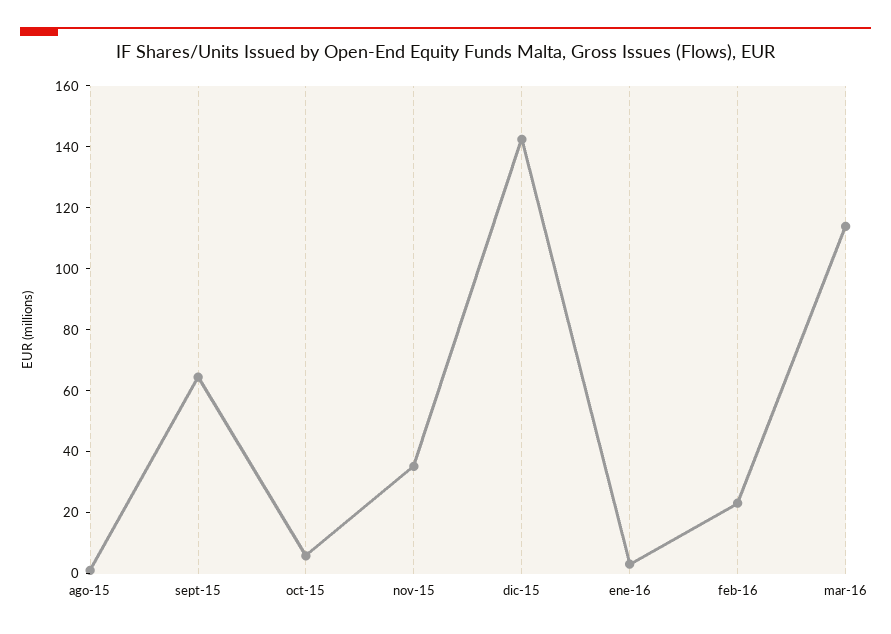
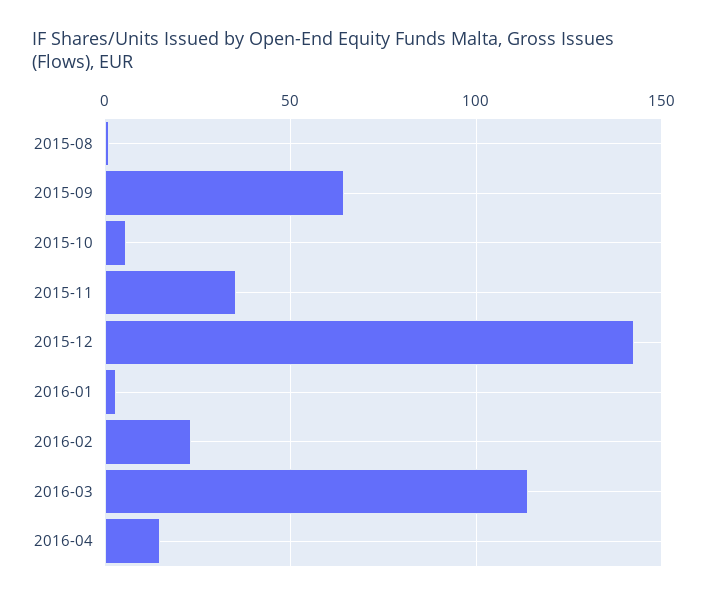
2016-04: none -> 15

